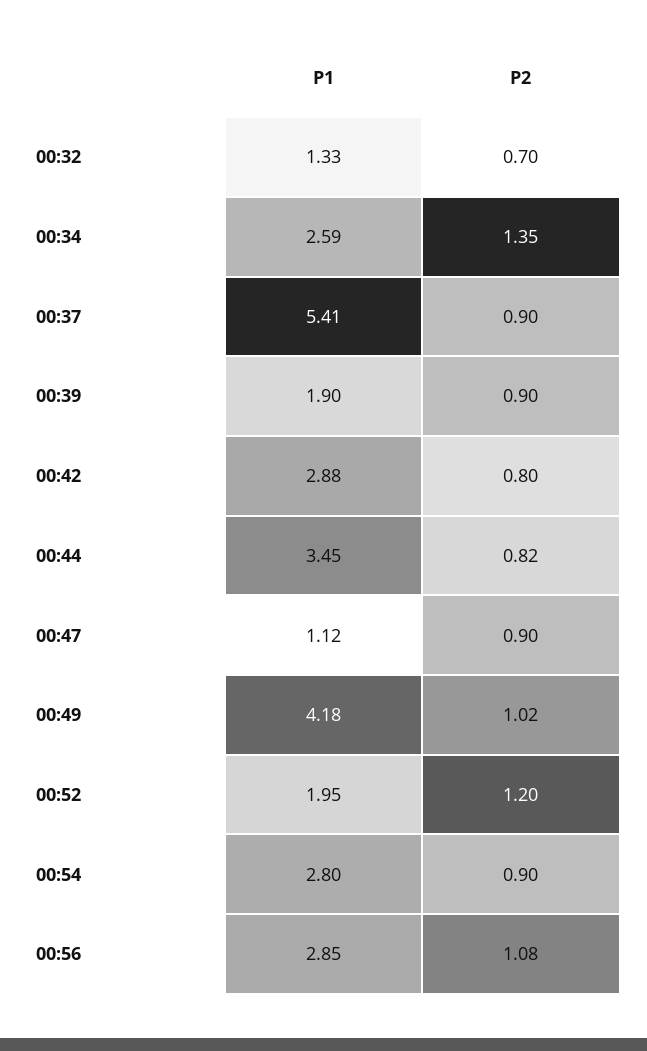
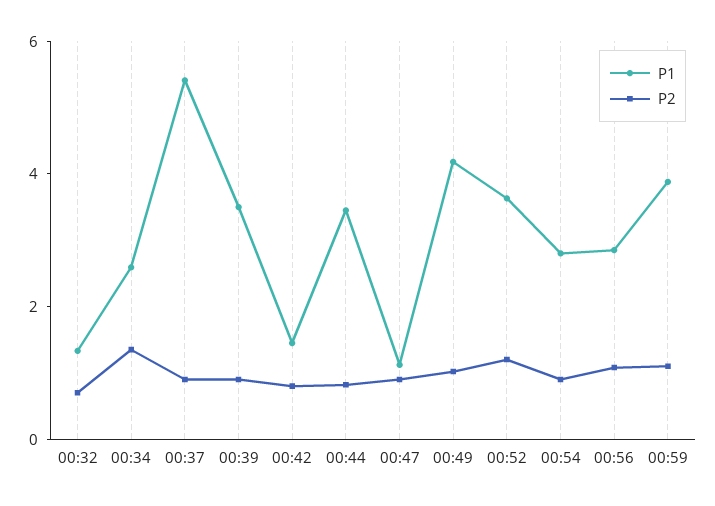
P1, 00:39: 1.9 -> 3.5
P1, 00:42: 2.88 -> 1.5
P1, 00:52: 1.95 -> 3.5
P1, 00:59: none -> 4
P2, 00:59: none -> 1

